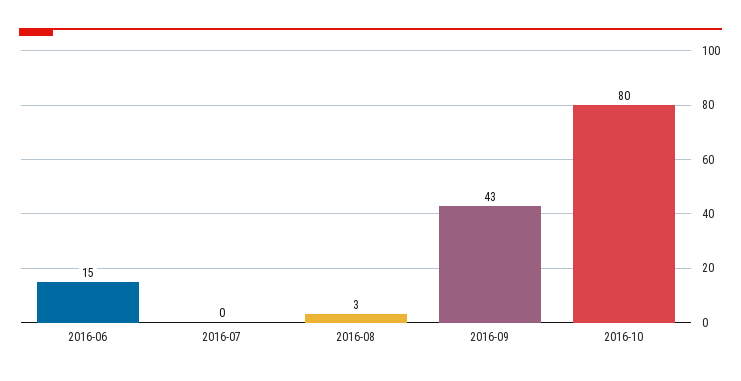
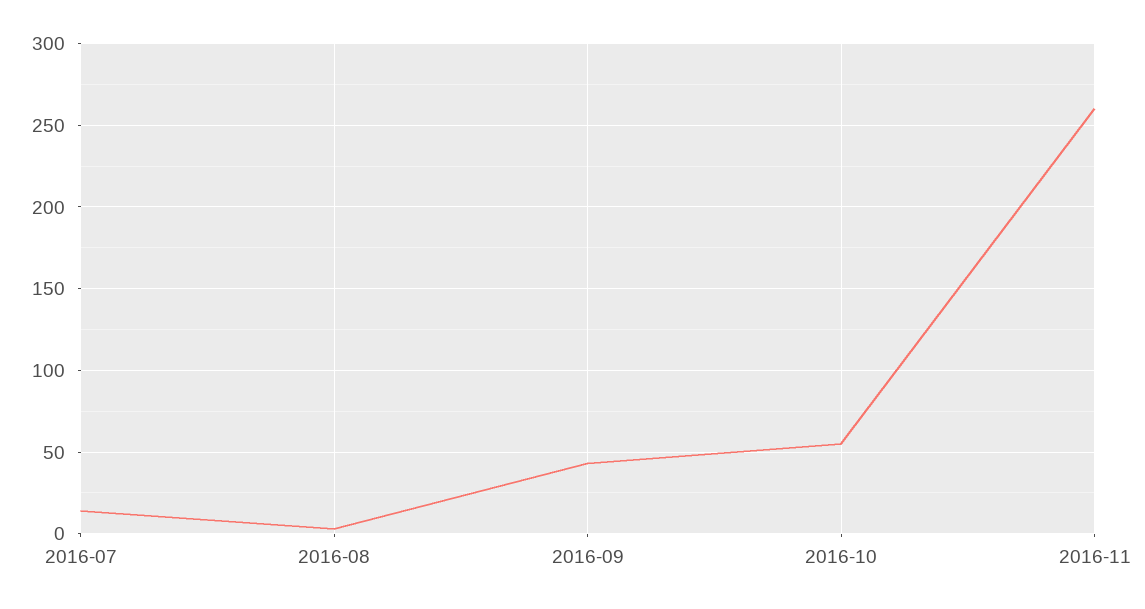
2016-06: 15 -> none
2016-07: 0 -> 15
2016-10: 80 -> 55
2016-11: none -> 260

